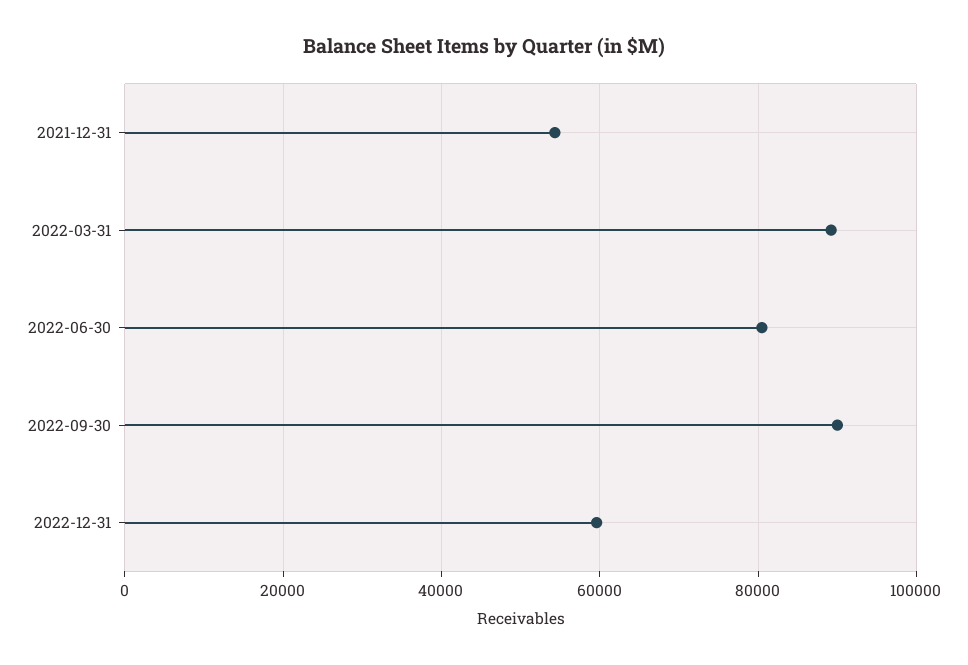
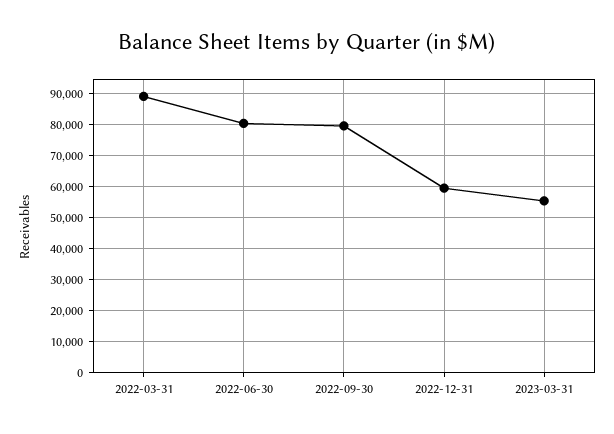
2021-12-31: 54000 -> none
2022-09-30: 90000 -> 80000
2023-03-31: none -> 56000

